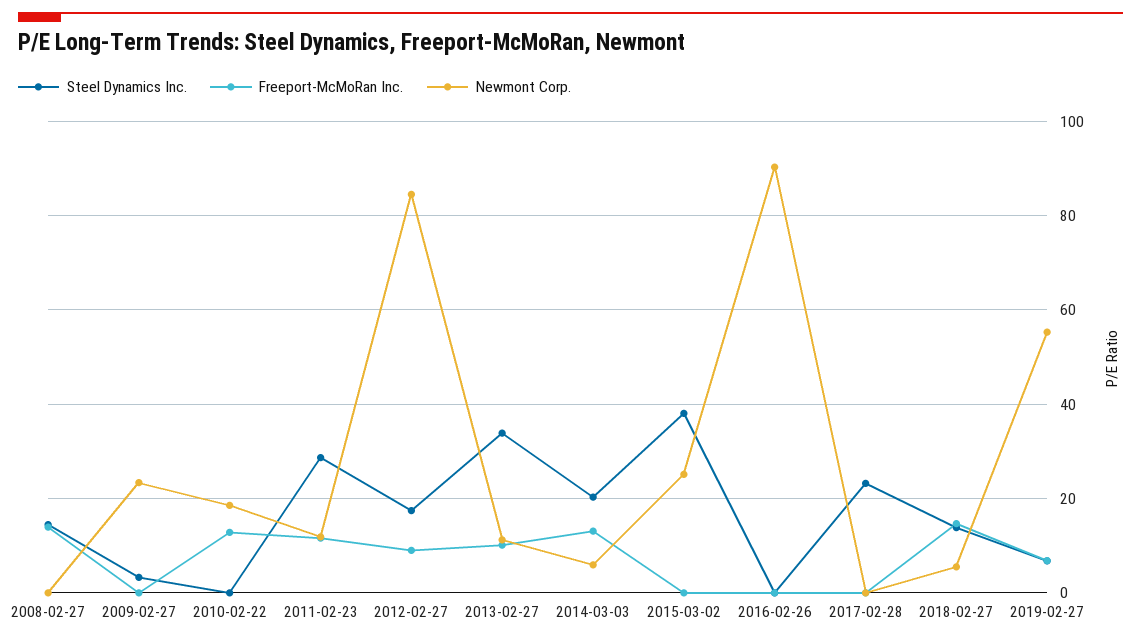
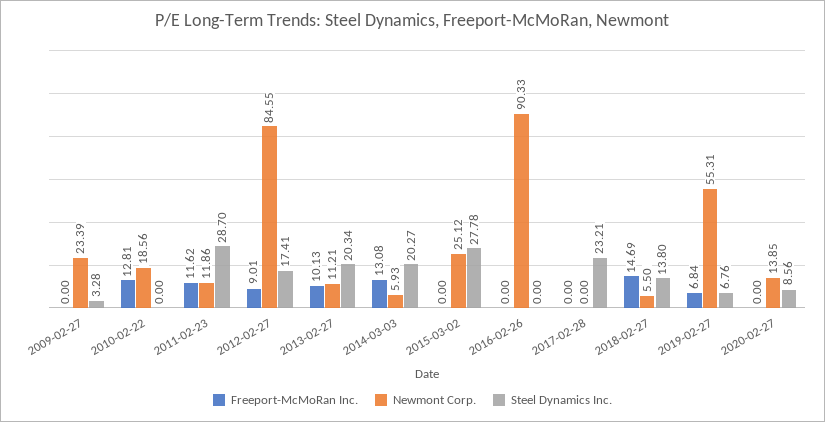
Steel Dynamics Inc., 2008-02-27: 14 -> none
Freeport-McMoRan Inc., 2008-02-27: 14 -> none
Newmont Corp., 2008-02-27: 0 -> none
Steel Dynamics Inc., 2013-02-27: 34 -> 20.34
Steel Dynamics Inc., 2015-03-02: 38 -> 27.78
Freeport-McMoRan Inc., 2020-02-27: none -> 0
Newmont Corp., 2020-02-27: none -> 13.85
Steel Dynamics Inc., 2020-02-27: none -> 8.56

